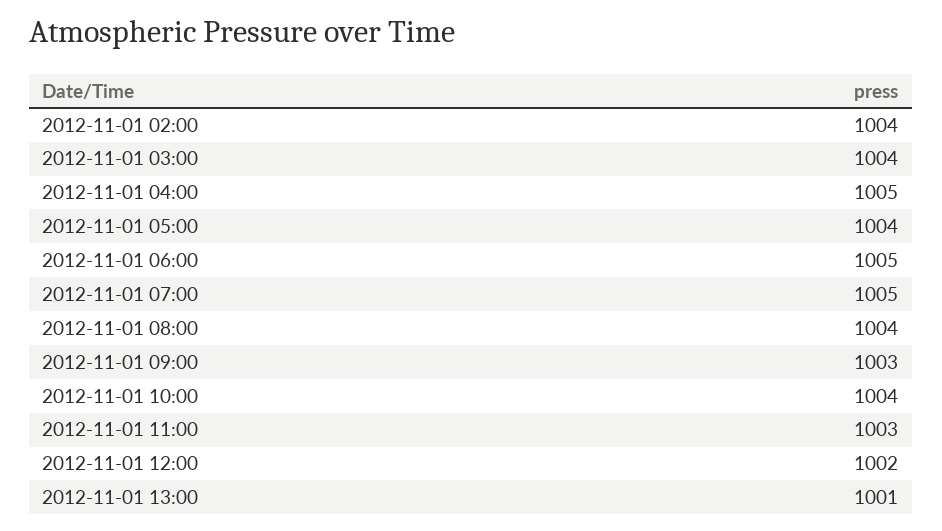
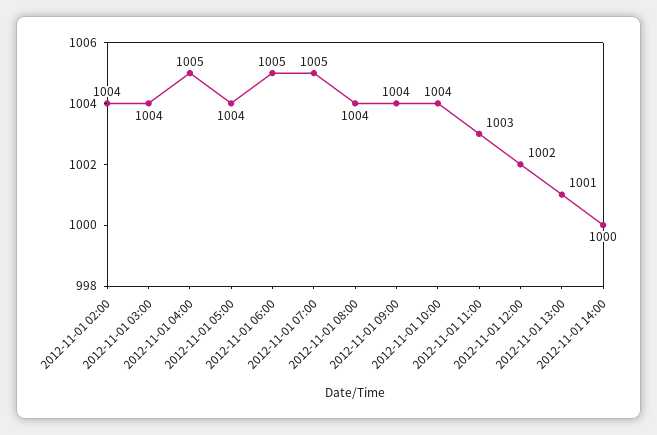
2012-11-01 09:00: 1003 -> 1004
2012-11-01 14:00: none -> 1000

